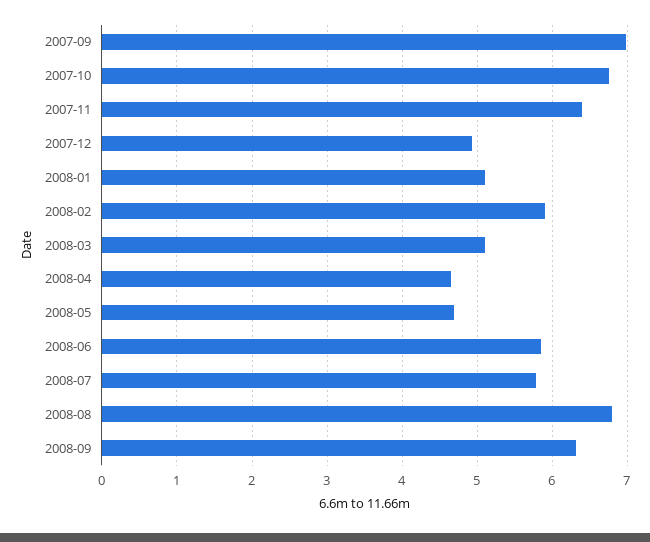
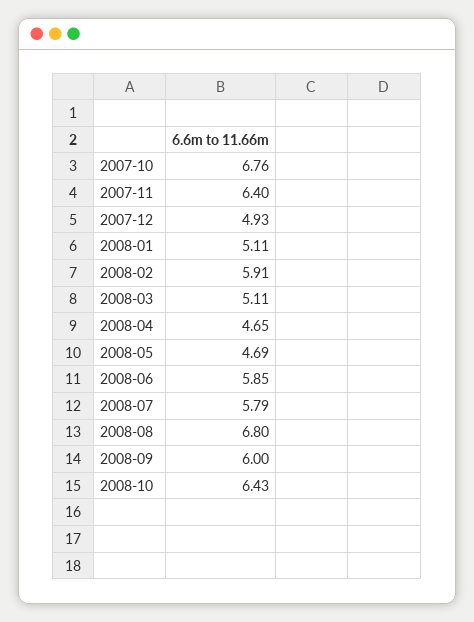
2007-09: 7 -> none
2008-09: 6.3 -> 6
2008-10: none -> 6.43

